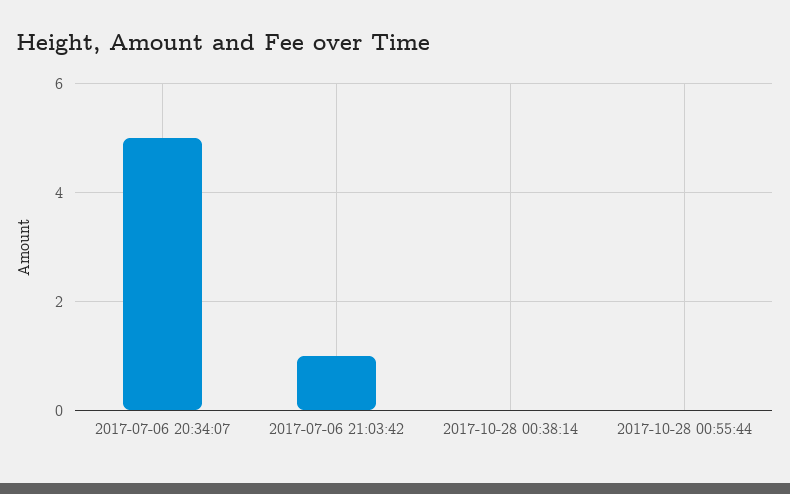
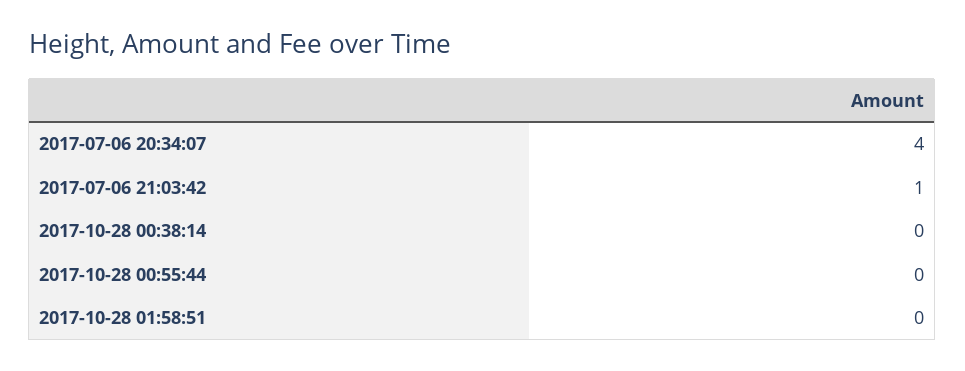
2017-07-06 20:34:07: 5 -> 4
2017-10-28 01:58:51: none -> 0

